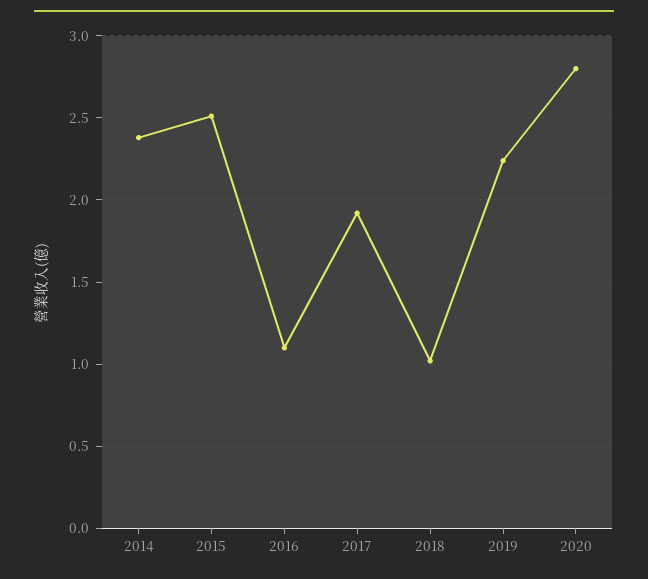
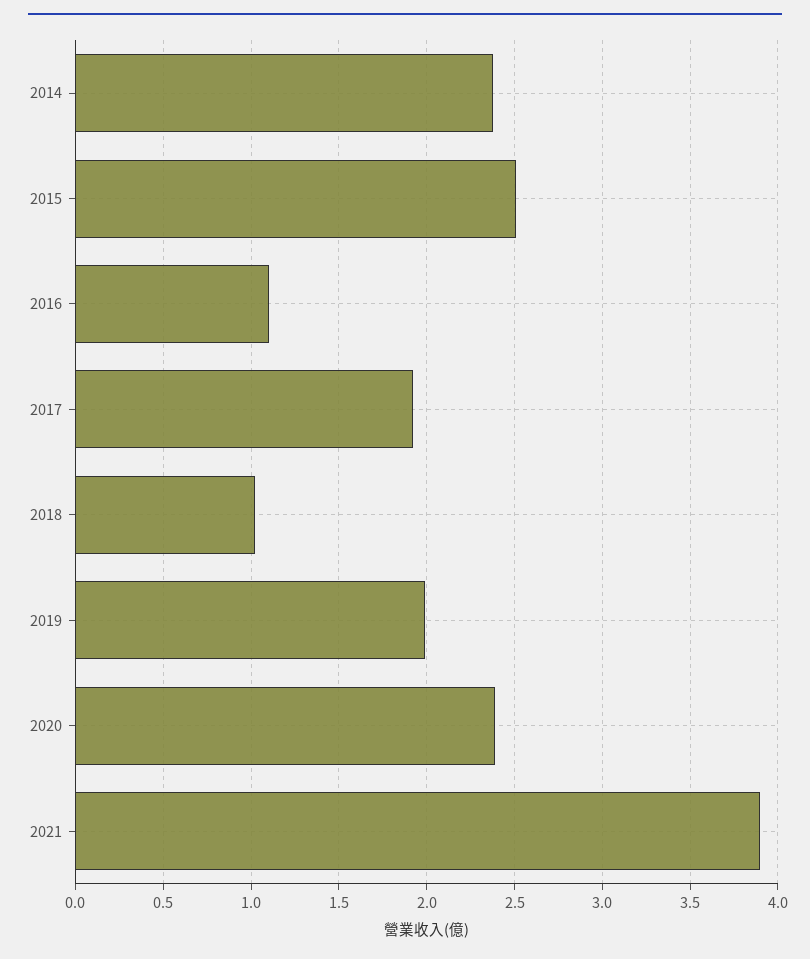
2019: 2.25 -> 2
2020: 2.8 -> 2.4
2021: none -> 3.9

